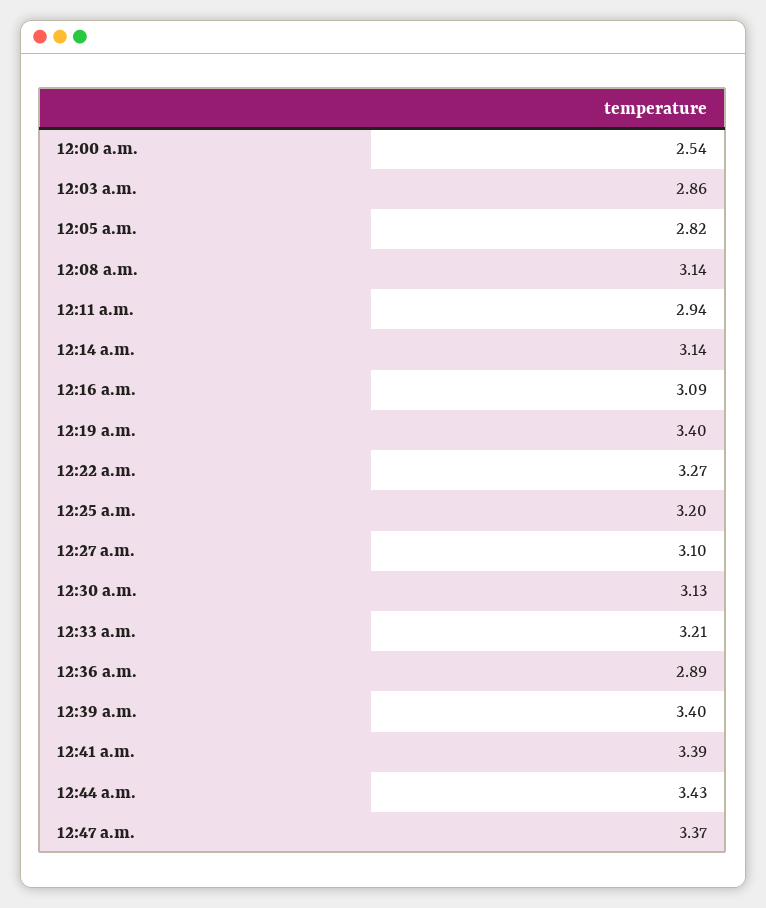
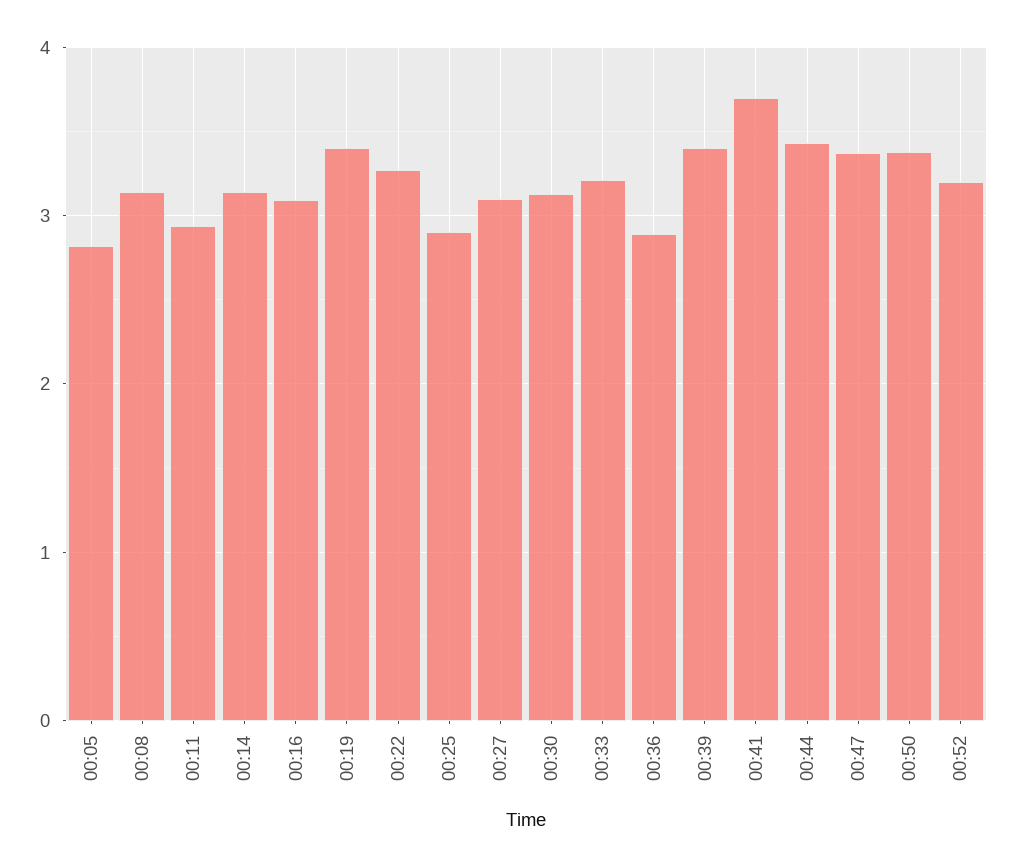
12:00 a.m.: 2.54 -> none
12:03 a.m.: 2.86 -> none
12:25 a.m.: 3.2 -> 2.9
12:41 a.m.: 3.39 -> 3.7
00:50: none -> 3.4
00:52: none -> 3.2

